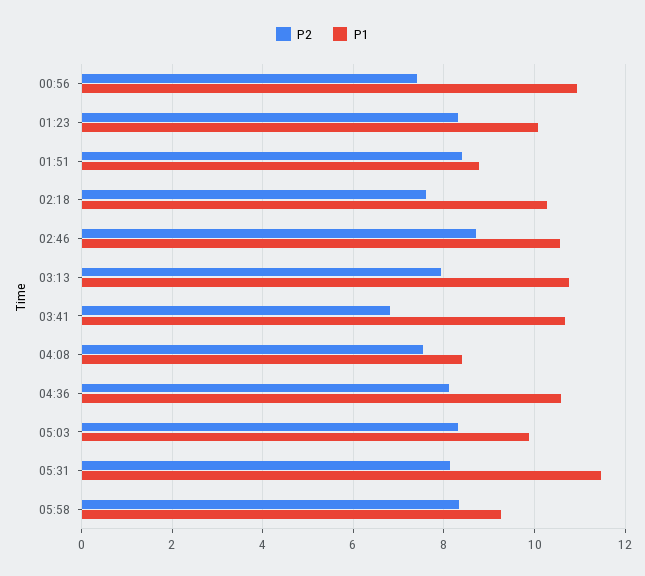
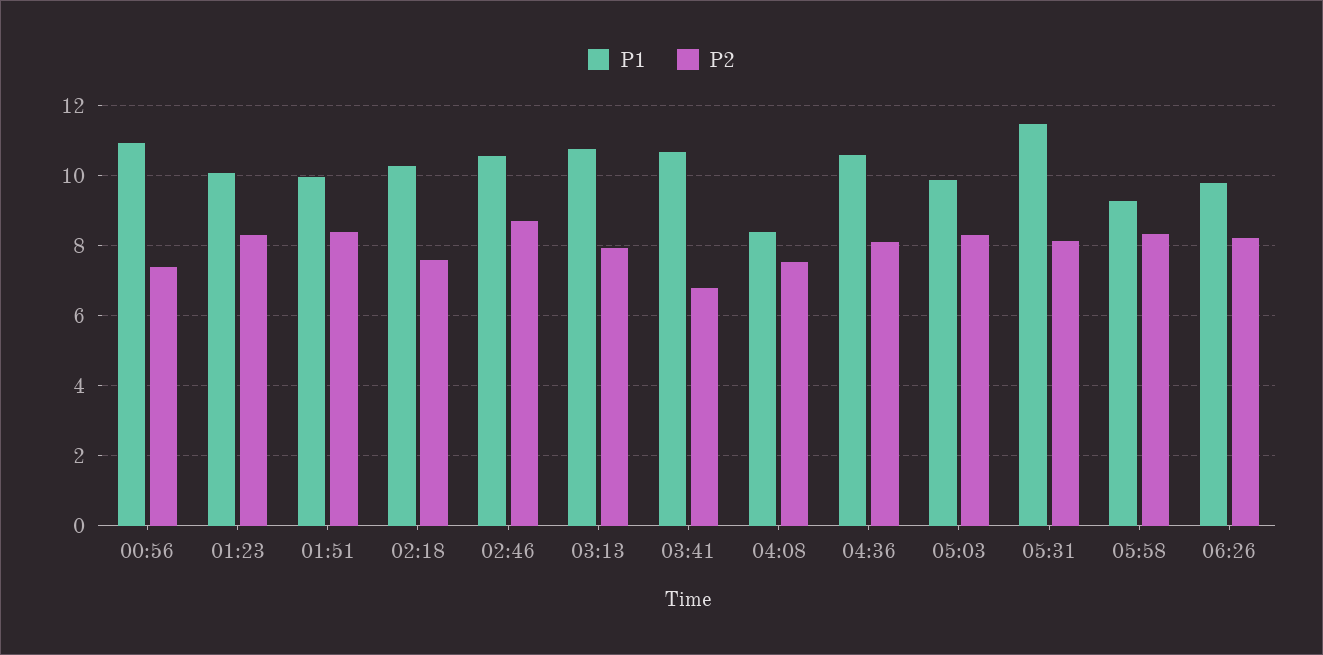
P1, 01:51: 8.8 -> 10
P1, 06:26: none -> 9.8
P2, 06:26: none -> 8.2

